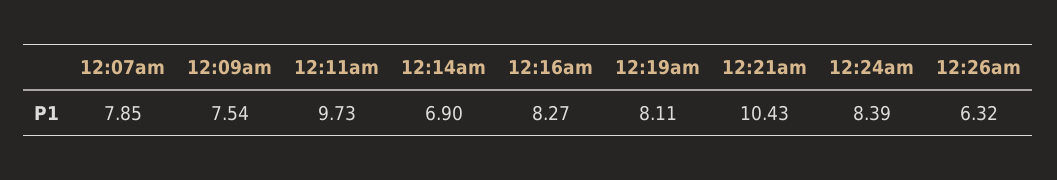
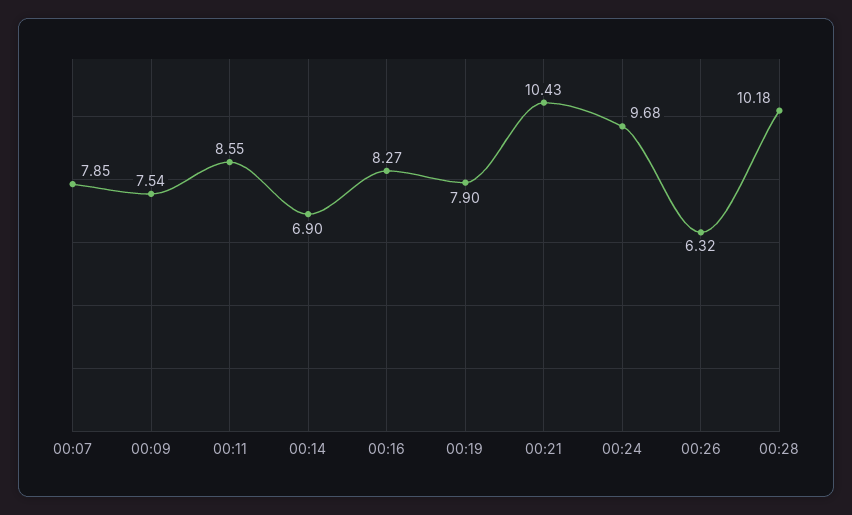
12:11am: 9.73 -> 8.55
12:19am: 8.11 -> 7.9
12:24am: 8.39 -> 9.68
00:28: none -> 10.18

